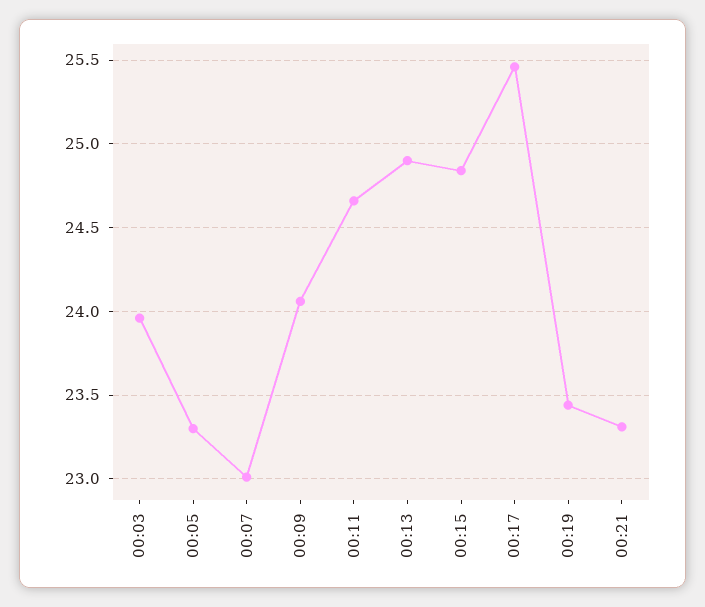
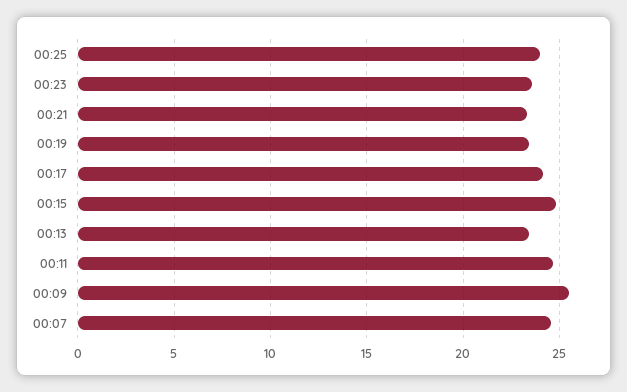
00:03: 23.95 -> none
00:05: 23.3 -> none
00:07: 23 -> 24.5
00:09: 24.05 -> 25.5
00:13: 24.9 -> 23.5
00:17: 25.45 -> 24
00:25: none -> 24
00:23: none -> 23.5

